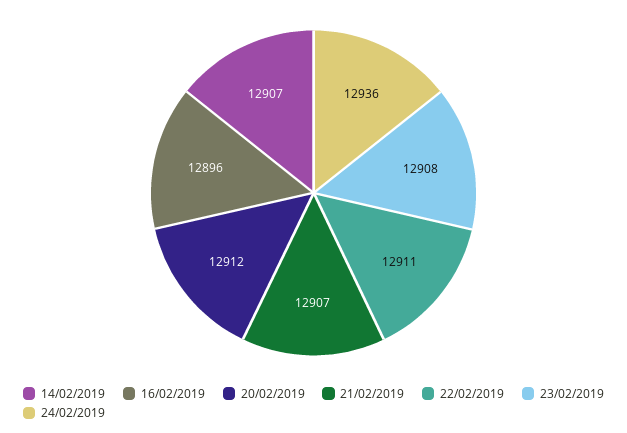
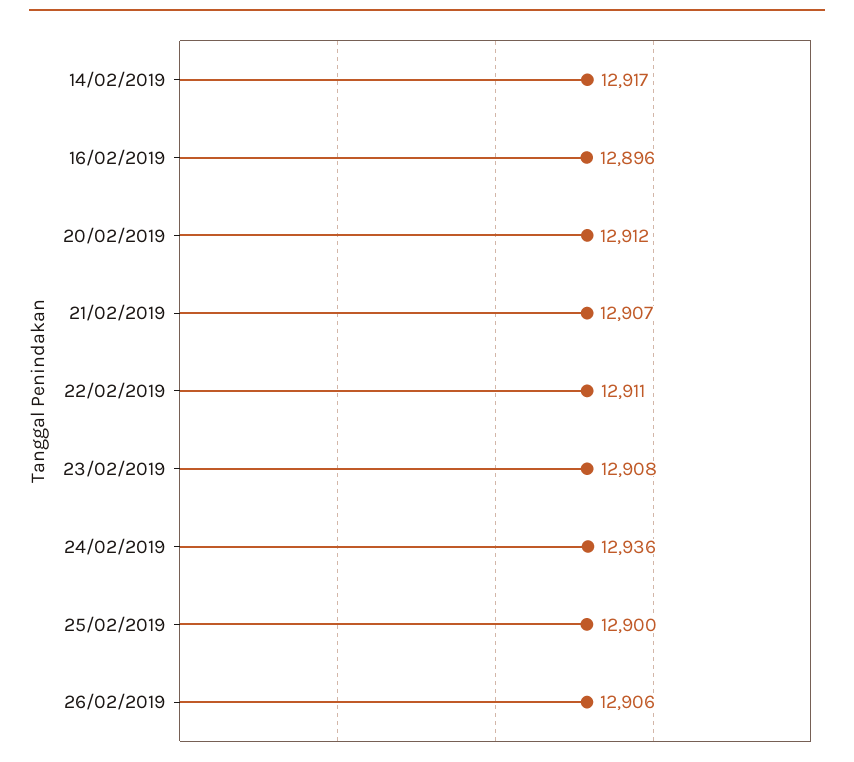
14/02/2019: 12907 -> 12917
25/02/2019: none -> 12900
26/02/2019: none -> 12906

